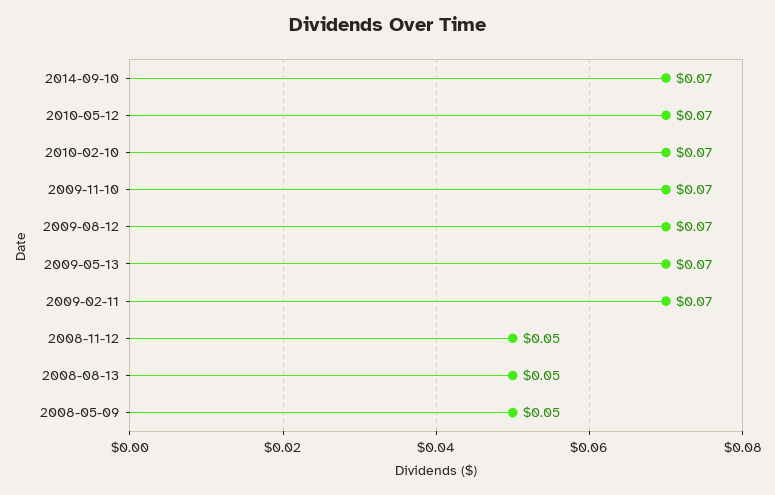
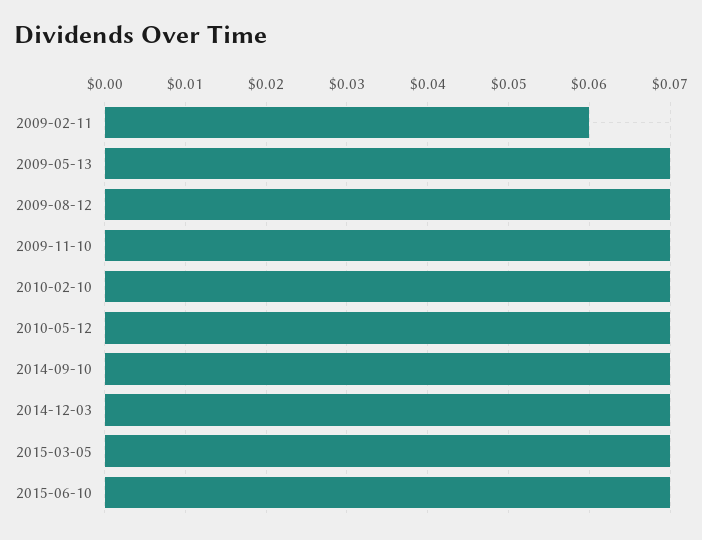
2009-02-11: 0.07 -> 0.06
2008-11-12: 0.05 -> none
2008-08-13: 0.05 -> none
2008-05-09: 0.05 -> none
2014-12-03: none -> 0.07
2015-03-05: none -> 0.07
2015-06-10: none -> 0.07

